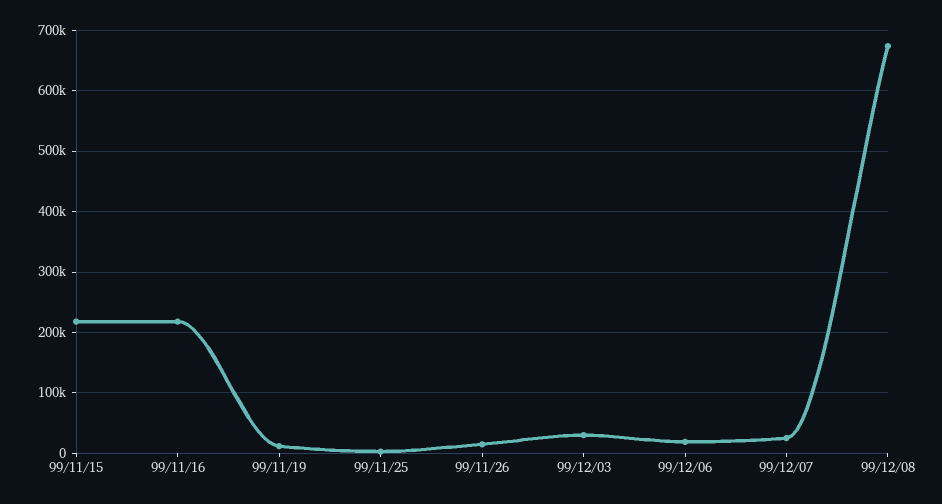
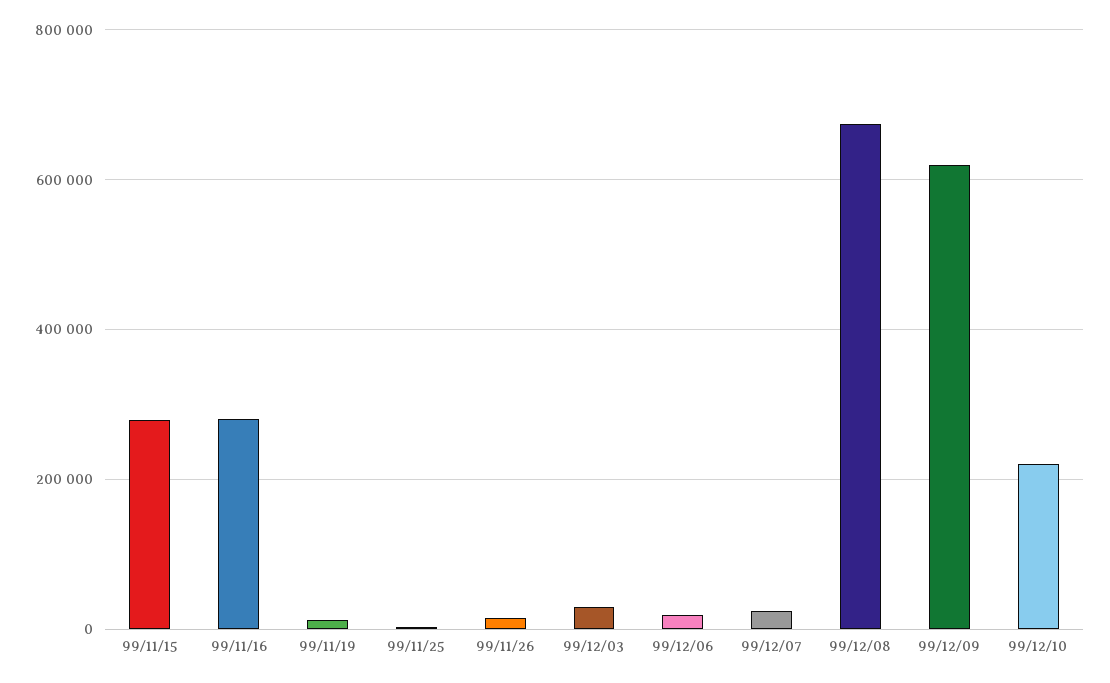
99/11/15: 220000 -> 280000
99/11/16: 220000 -> 280000
99/12/09: none -> 620000
99/12/10: none -> 220000

